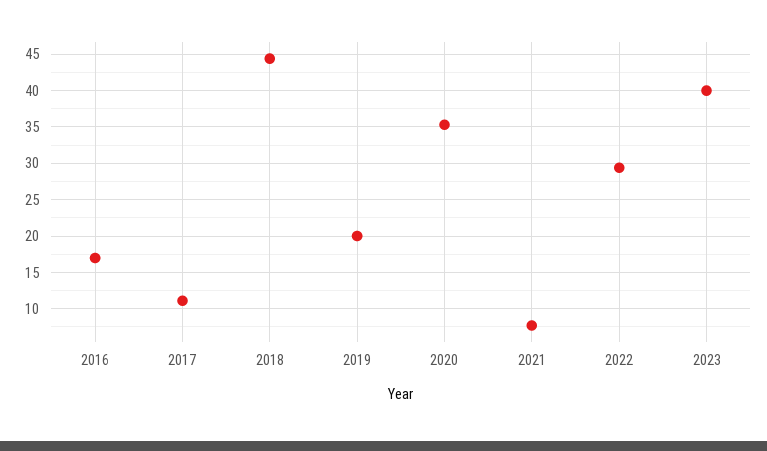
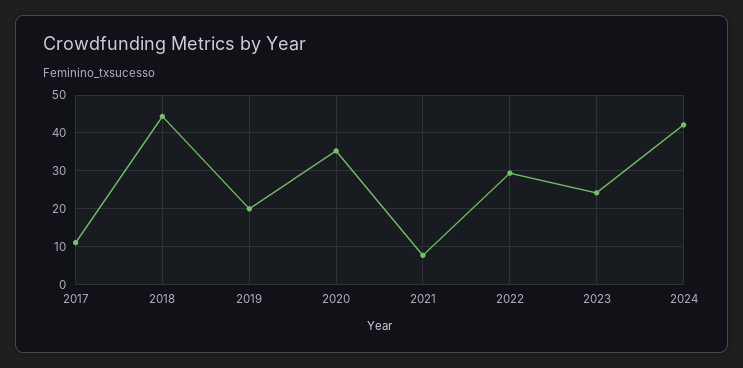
2016: 17 -> none
2023: 40 -> 24
2024: none -> 42

